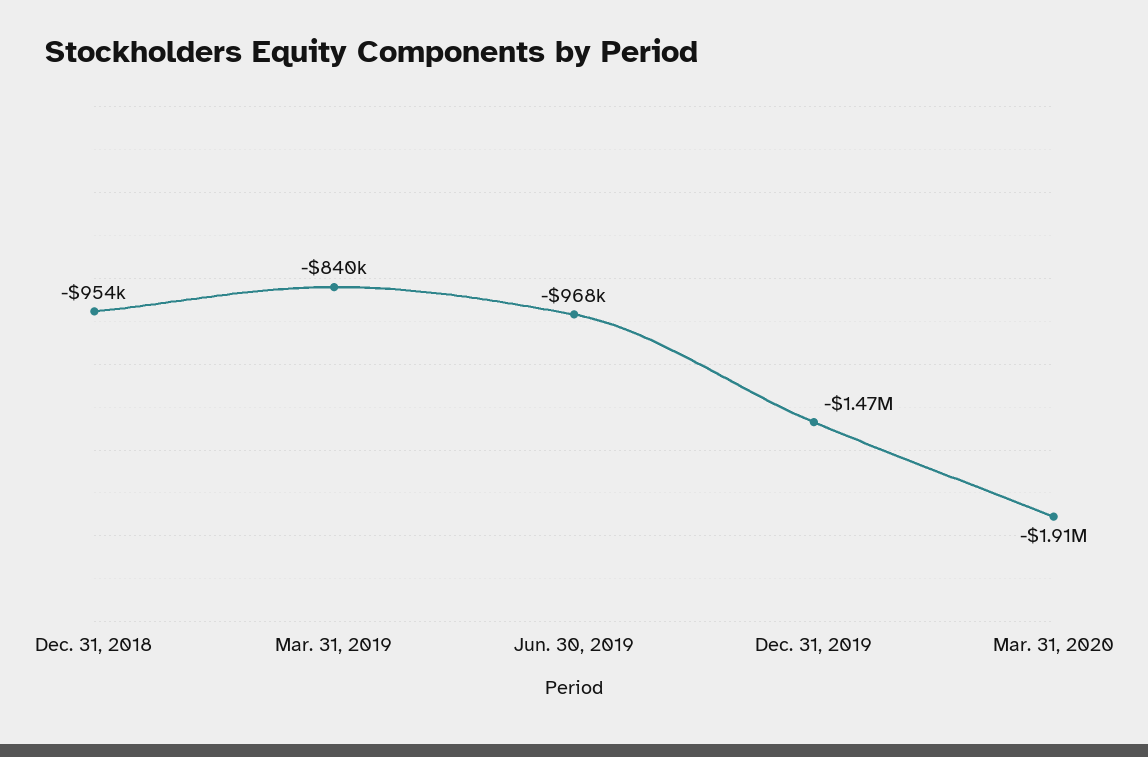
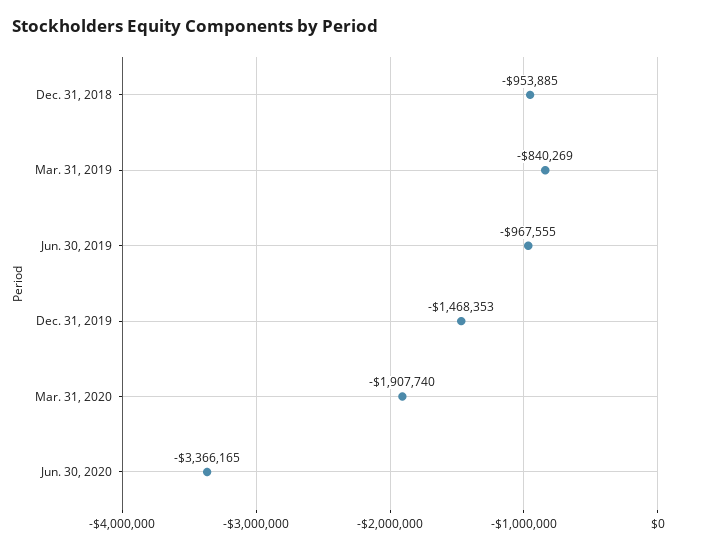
Jun. 30, 2020: none -> -3366165

